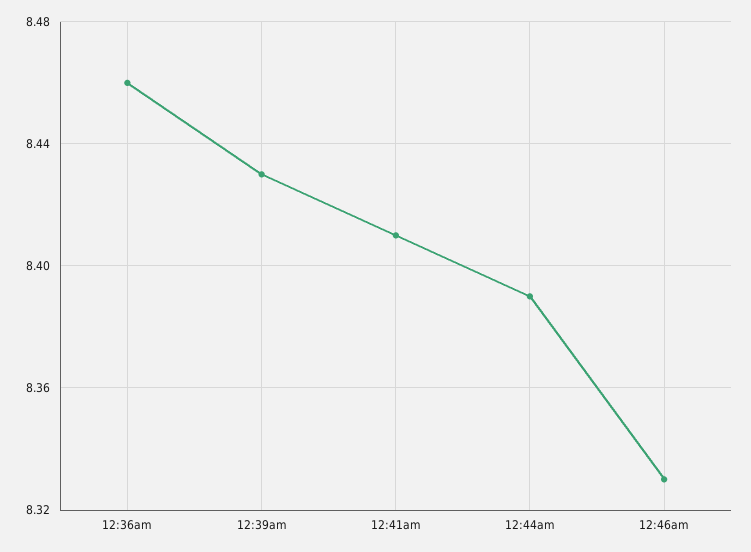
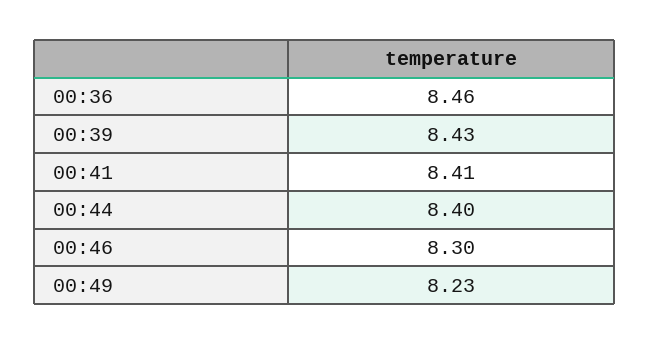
12:44am: 8.39 -> 8.4
12:46am: 8.33 -> 8.3
00:49: none -> 8.23

